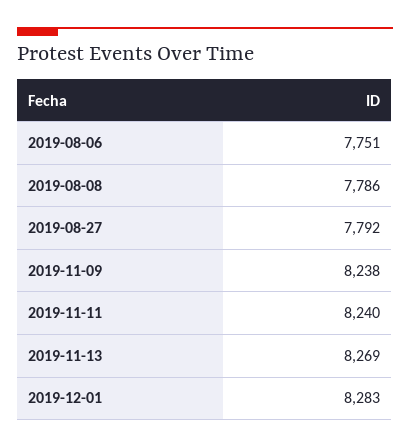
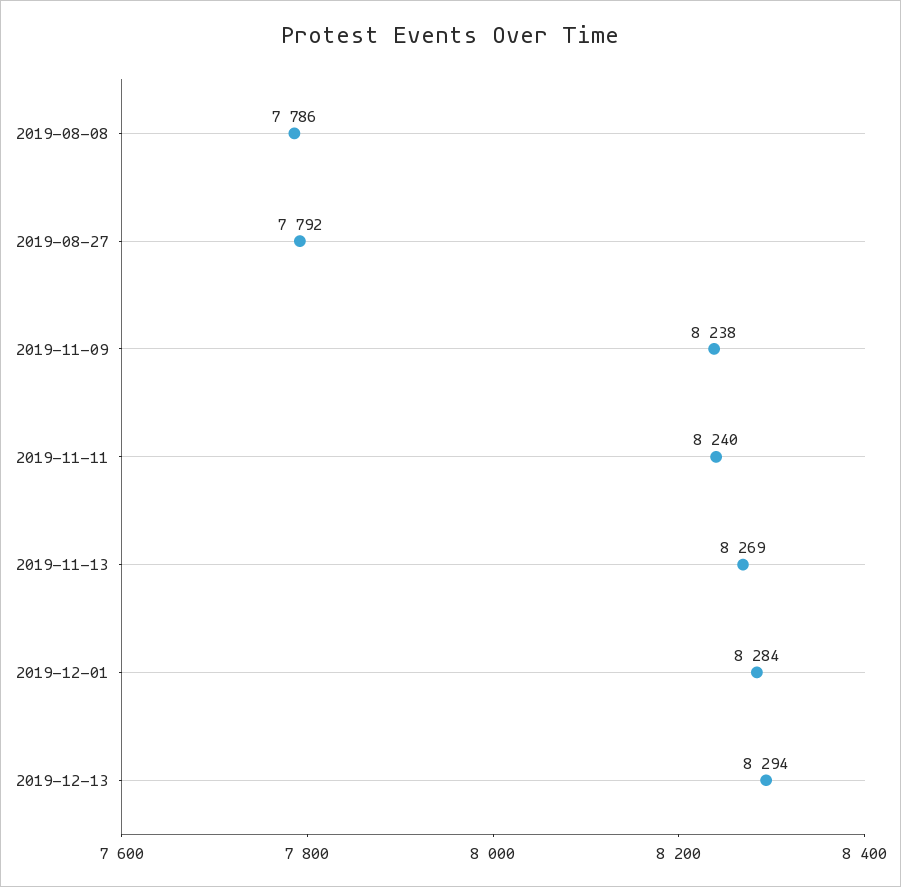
2019-08-06: 7751 -> none
2019-12-01: 8283 -> 8284
2019-12-13: none -> 8294

